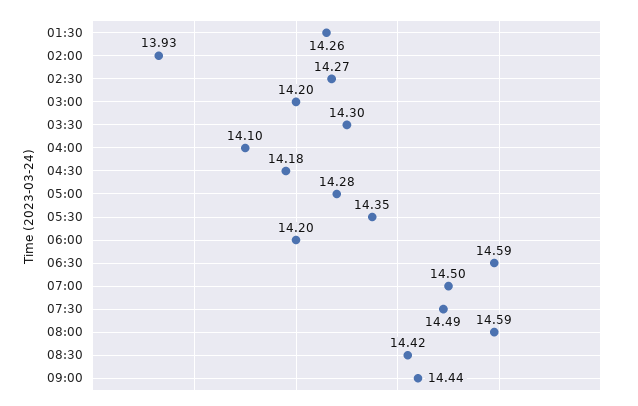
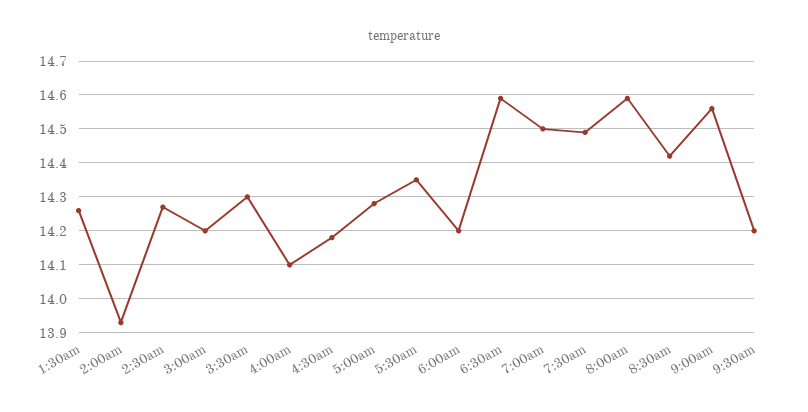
09:00: 14.44 -> 14.55
9:30am: none -> 14.2

